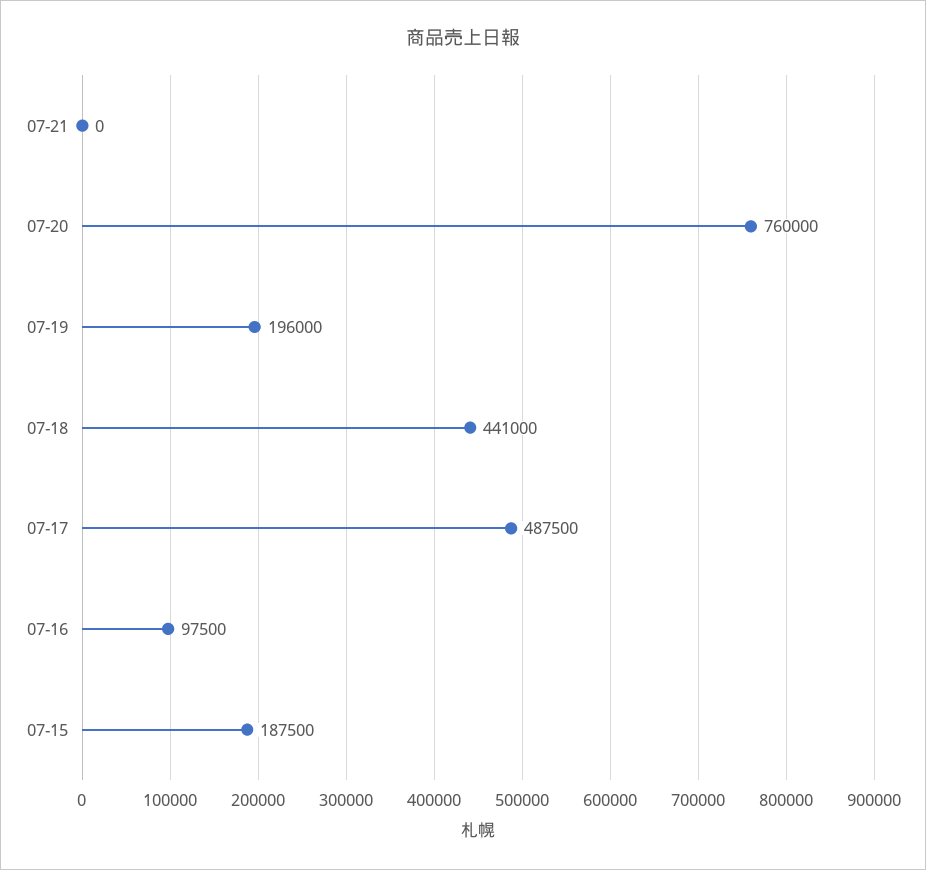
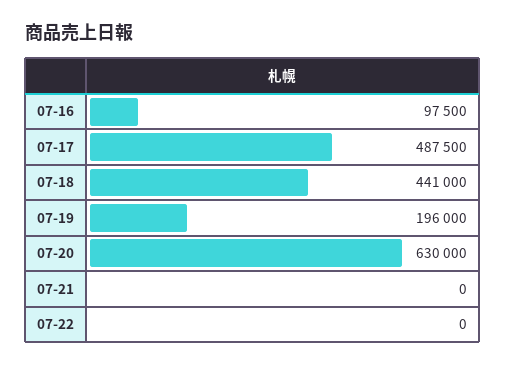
07-20: 760000 -> 630000
07-15: 187500 -> none
07-22: none -> 0

